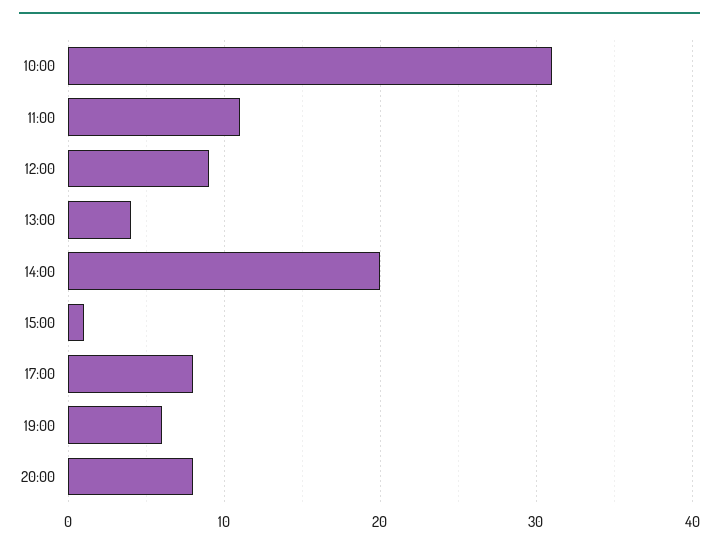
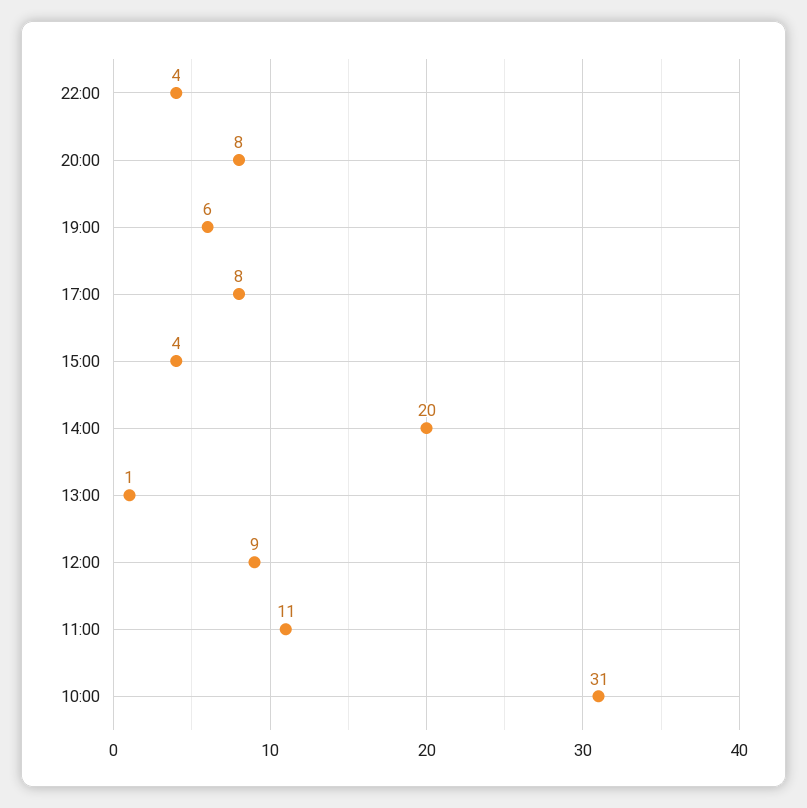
13:00: 4 -> 1
15:00: 1 -> 4
22:00: none -> 4

